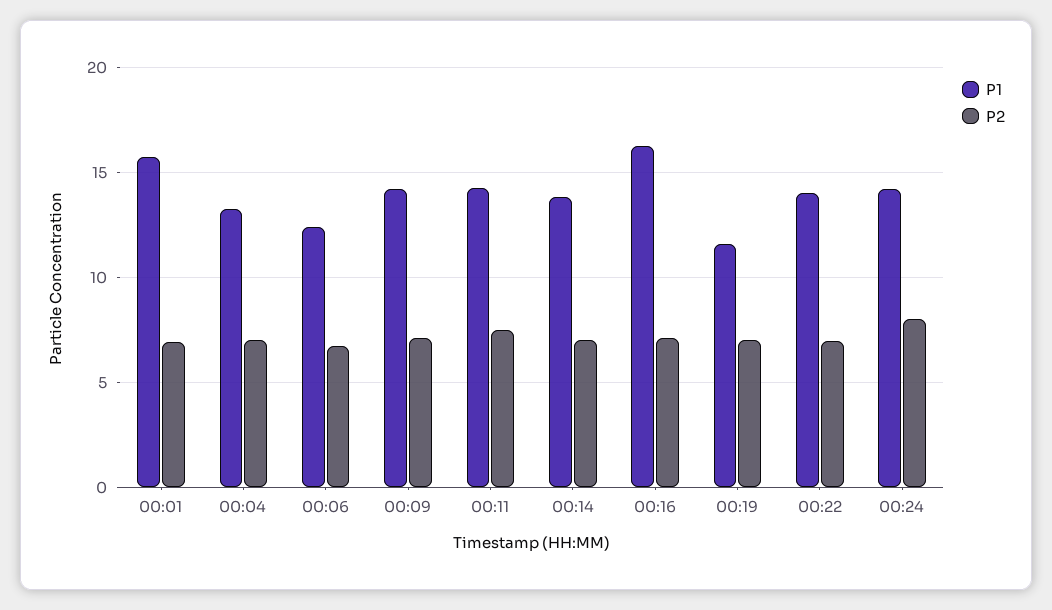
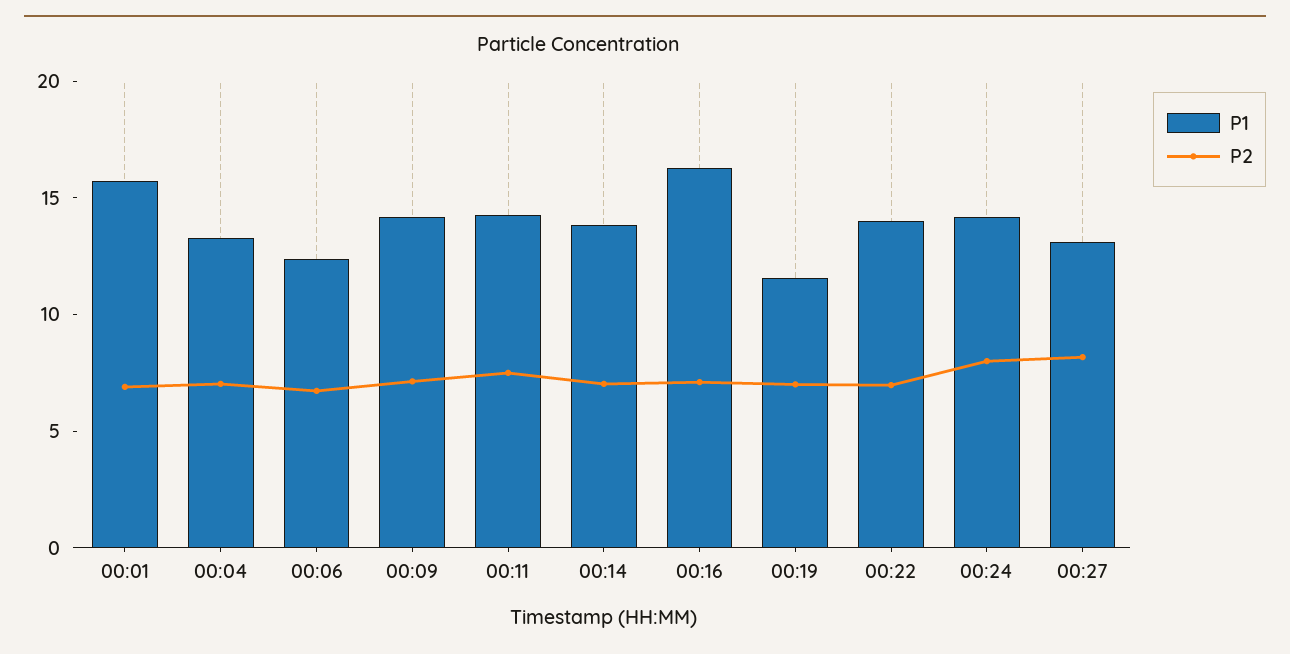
P1, 00:27: none -> 13
P2, 00:27: none -> 8

